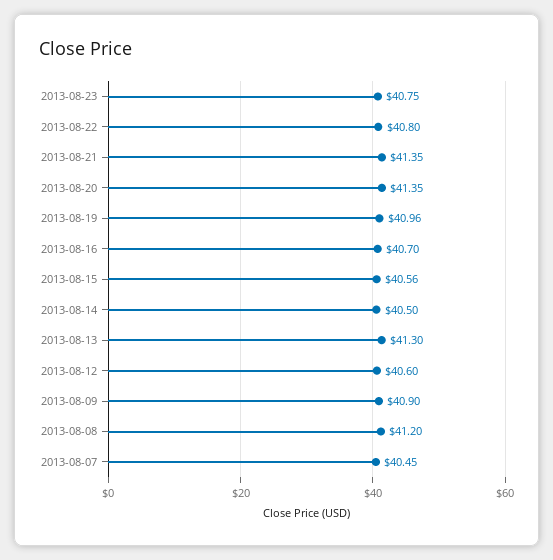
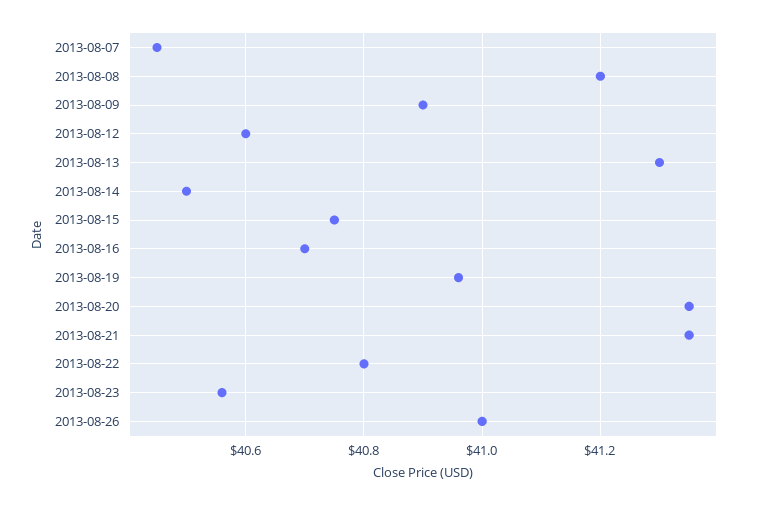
2013-08-23: 40.75 -> 40.55
2013-08-15: 40.56 -> 40.75
2013-08-26: none -> 41

